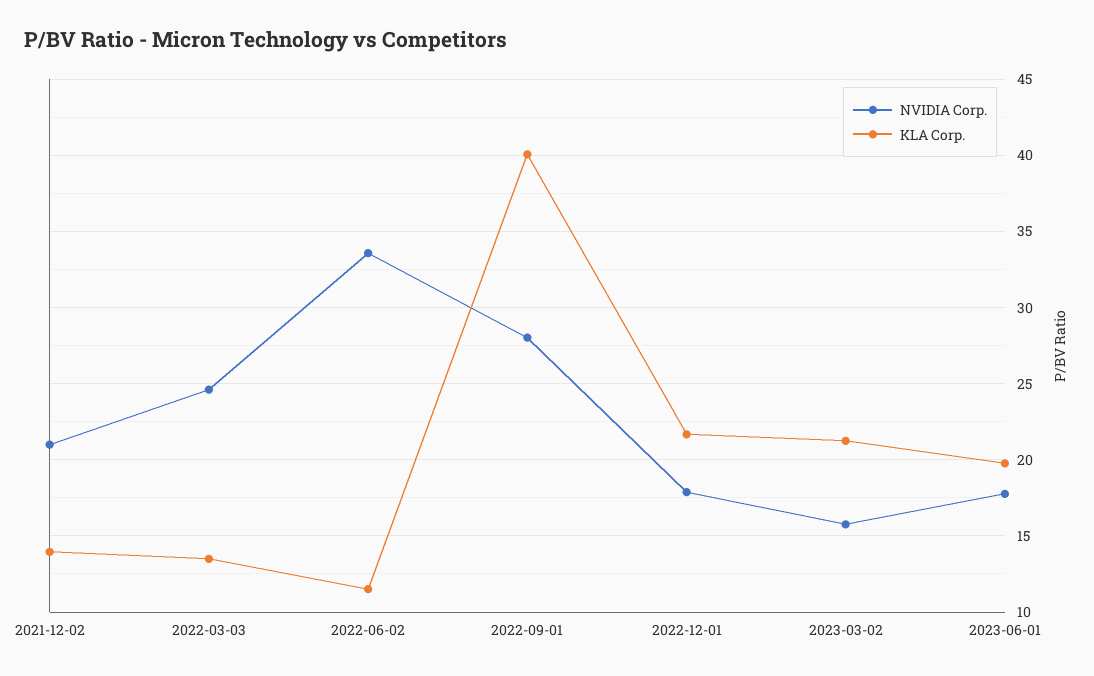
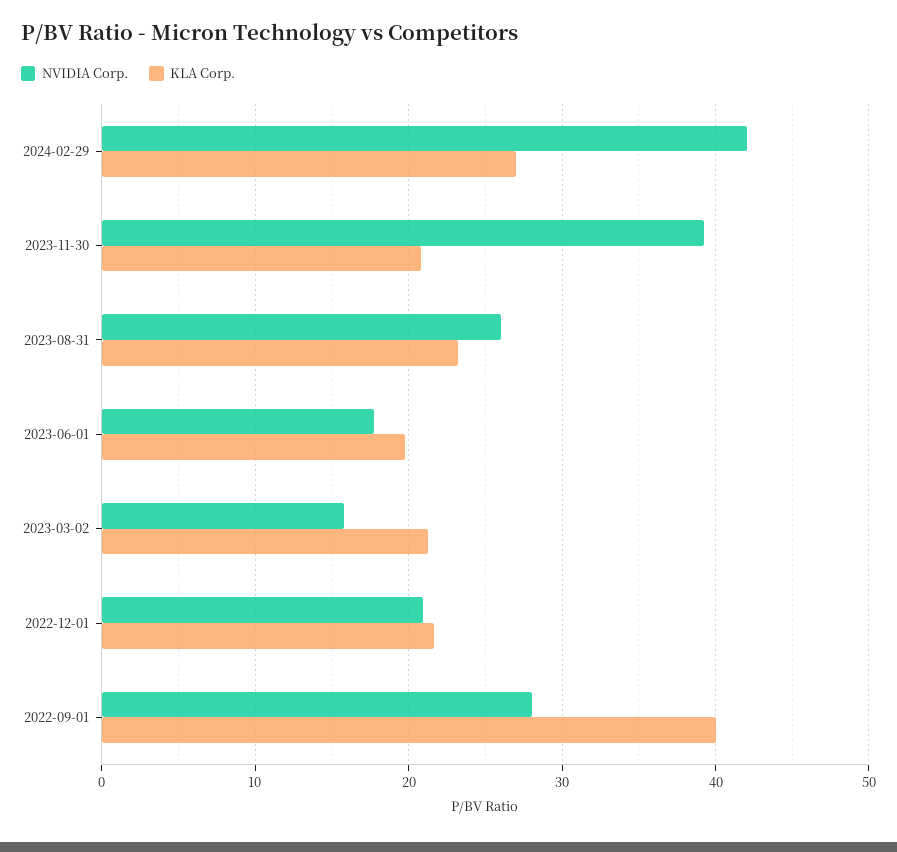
NVIDIA Corp., 2021-12-02: 21 -> none
KLA Corp., 2021-12-02: 14 -> none
NVIDIA Corp., 2022-03-03: 24.5 -> none
KLA Corp., 2022-03-03: 13.5 -> none
NVIDIA Corp., 2022-06-02: 33.5 -> none
KLA Corp., 2022-06-02: 11.5 -> none
NVIDIA Corp., 2022-12-01: 18 -> 21
NVIDIA Corp., 2024-02-29: none -> 42
KLA Corp., 2024-02-29: none -> 27
NVIDIA Corp., 2023-11-30: none -> 39
KLA Corp., 2023-11-30: none -> 21
NVIDIA Corp., 2023-08-31: none -> 26
KLA Corp., 2023-08-31: none -> 23

